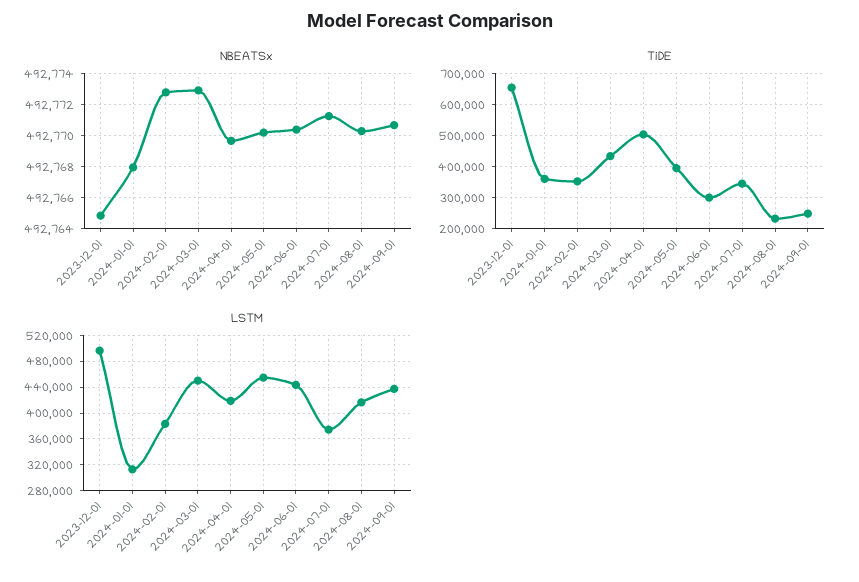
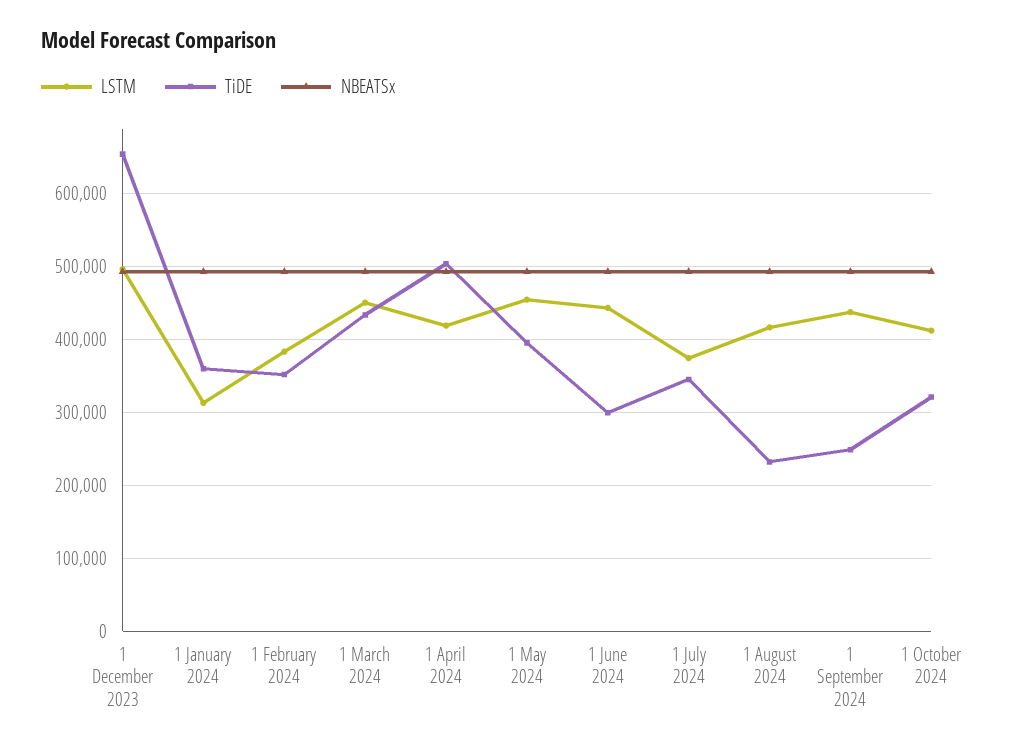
LSTM, 1 October 2024: none -> 410000
TiDE, 1 October 2024: none -> 320000
NBEATSx, 1 October 2024: none -> 490000

